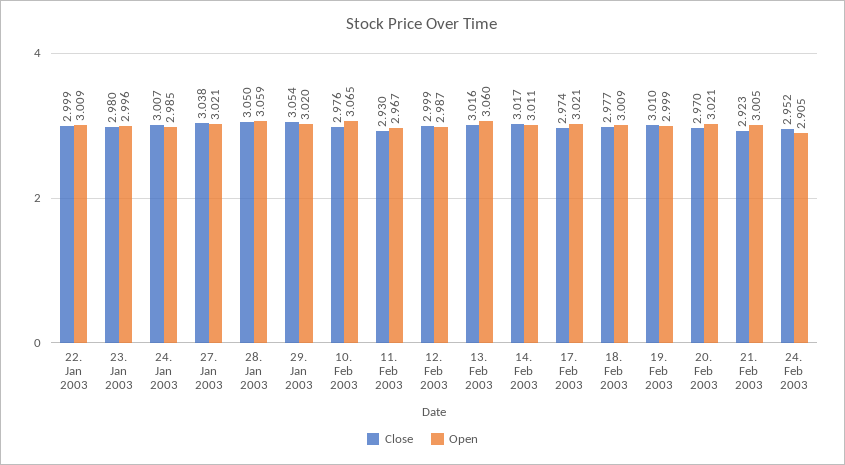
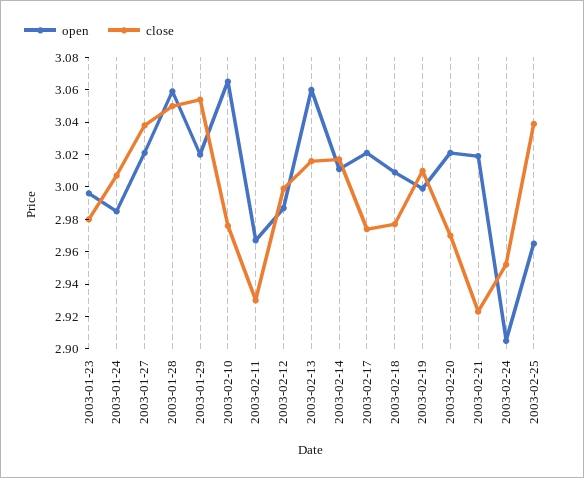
Close, 22. Jan 2003: 2.999 -> none
Open, 22. Jan 2003: 3.009 -> none
Open, 21. Feb 2003: 3.005 -> 3.02
Open, 2003-02-25: none -> 2.965
Close, 2003-02-25: none -> 3.04

